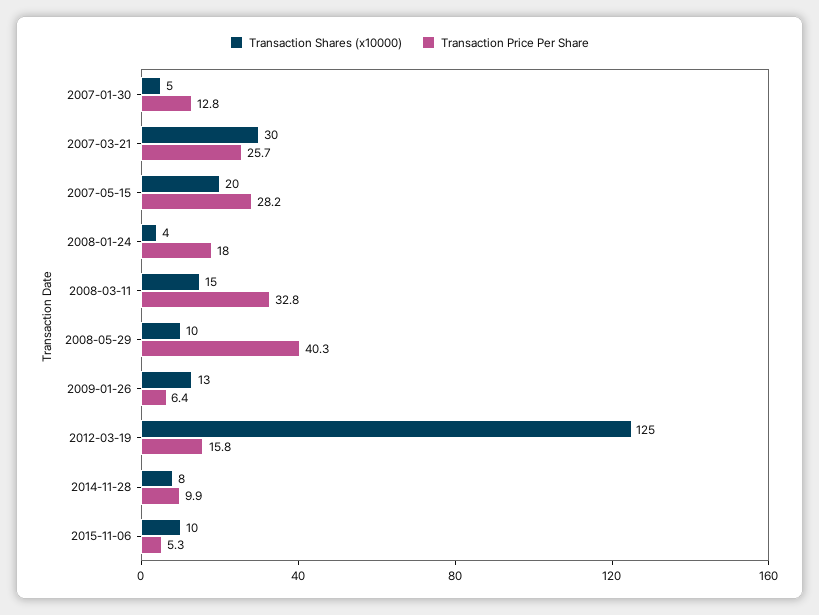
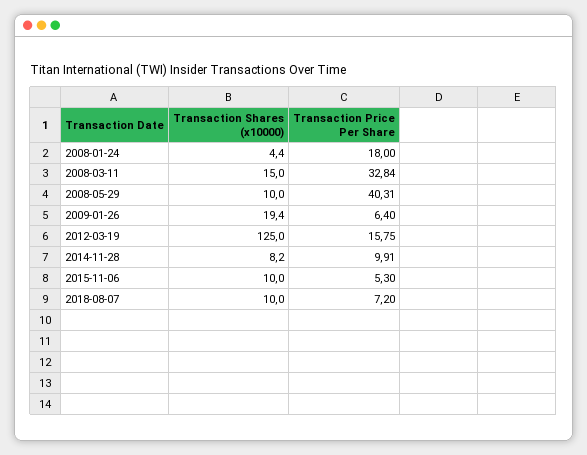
Transaction Shares (x10000), 2007-01-30: 5 -> none
Transaction Price Per Share, 2007-01-30: 12.8 -> none
Transaction Shares (x10000), 2007-03-21: 30 -> none
Transaction Price Per Share, 2007-03-21: 25.7 -> none
Transaction Shares (x10000), 2007-05-15: 20 -> none
Transaction Price Per Share, 2007-05-15: 28.2 -> none
Transaction Shares (x10000), 2009-01-26: 13 -> 19.4
Transaction Shares (x10000), 2018-08-07: none -> 10
Transaction Price Per Share, 2018-08-07: none -> 7.2

